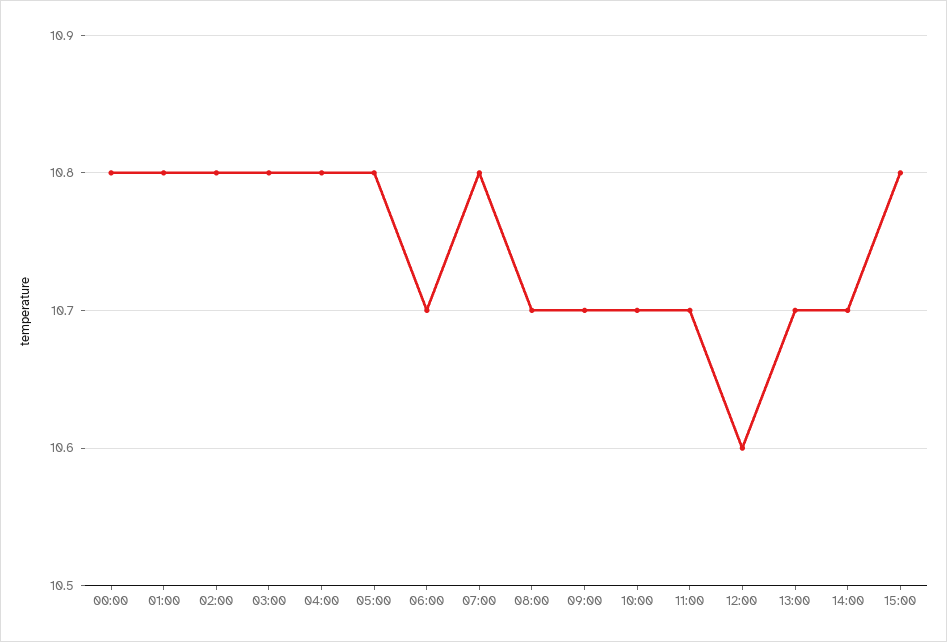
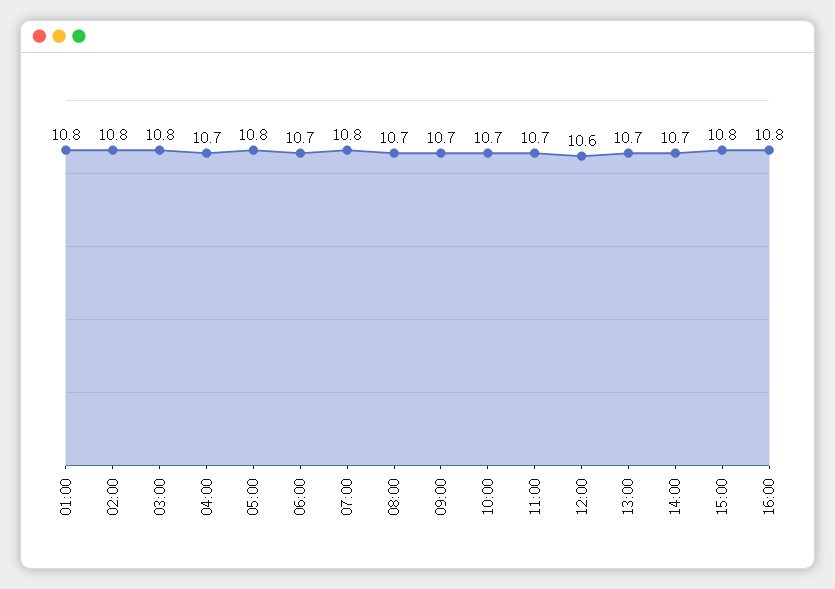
00:00: 10.8 -> none
04:00: 10.8 -> 10.7
16:00: none -> 10.8

